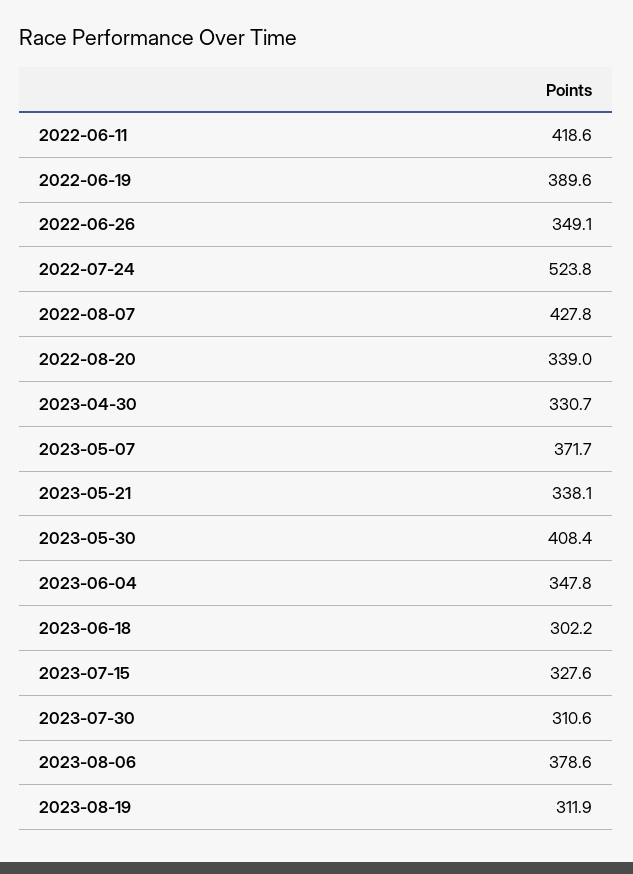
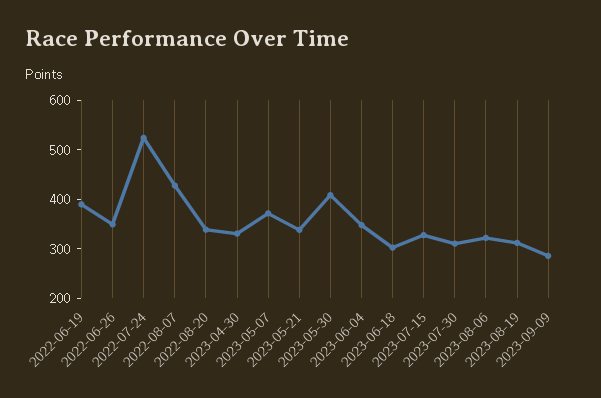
2022-06-11: 418.6 -> none
2023-08-06: 378.6 -> 320
2023-09-09: none -> 280

